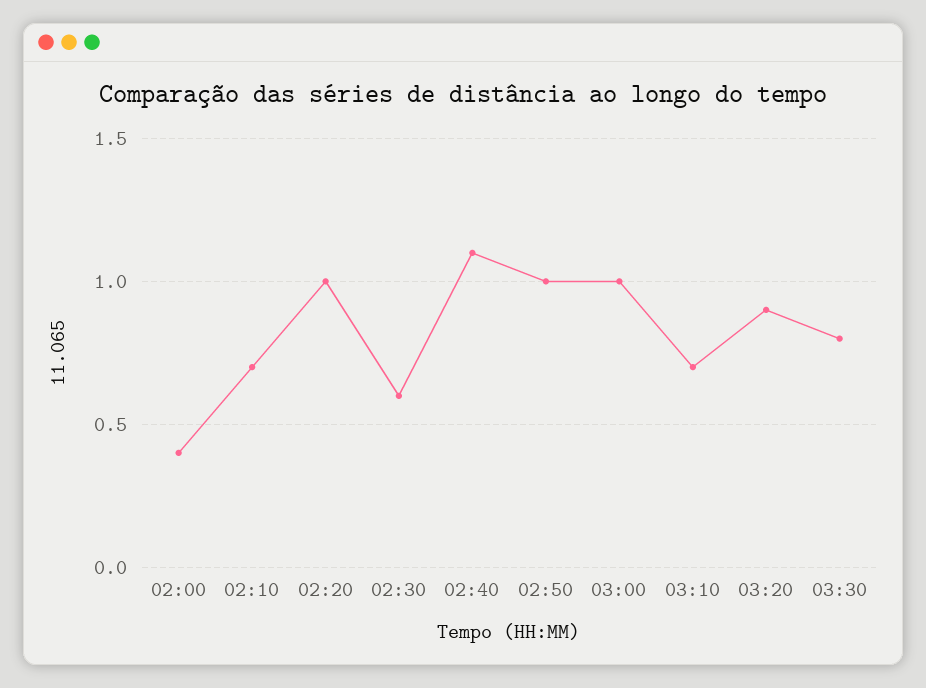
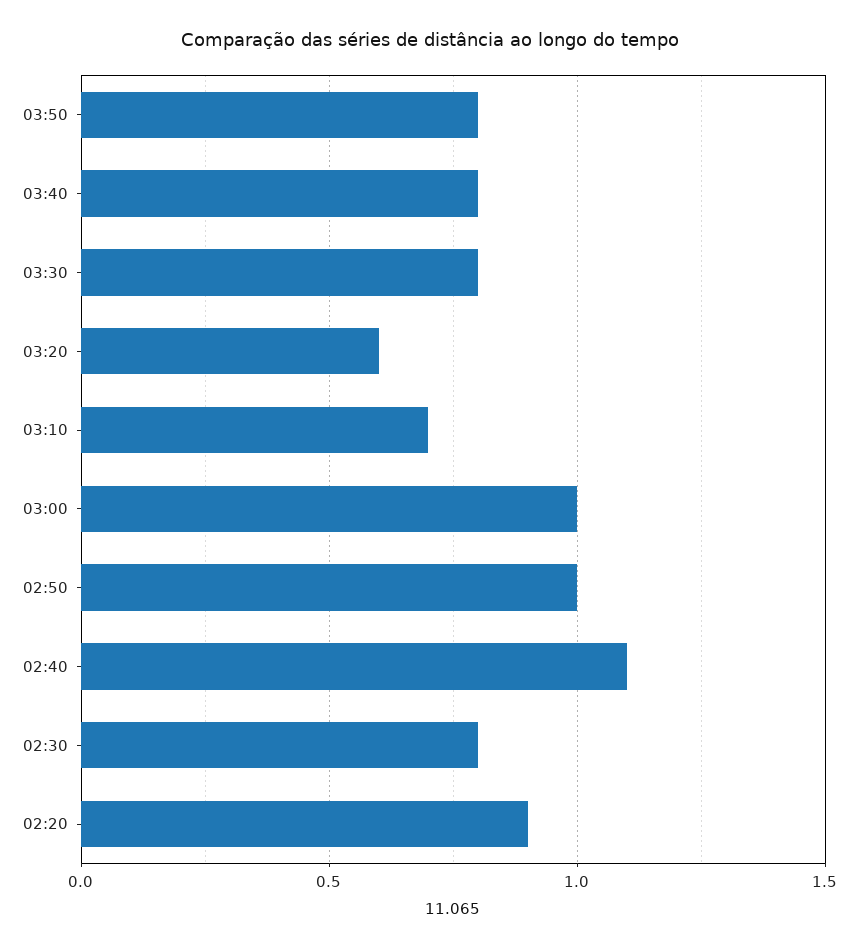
02:00: 0.4 -> none
02:10: 0.7 -> none
02:20: 1 -> 0.9
02:30: 0.6 -> 0.8
03:20: 0.9 -> 0.6
03:50: none -> 0.8
03:40: none -> 0.8

